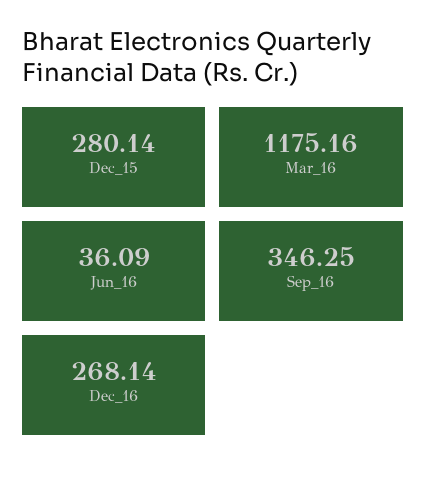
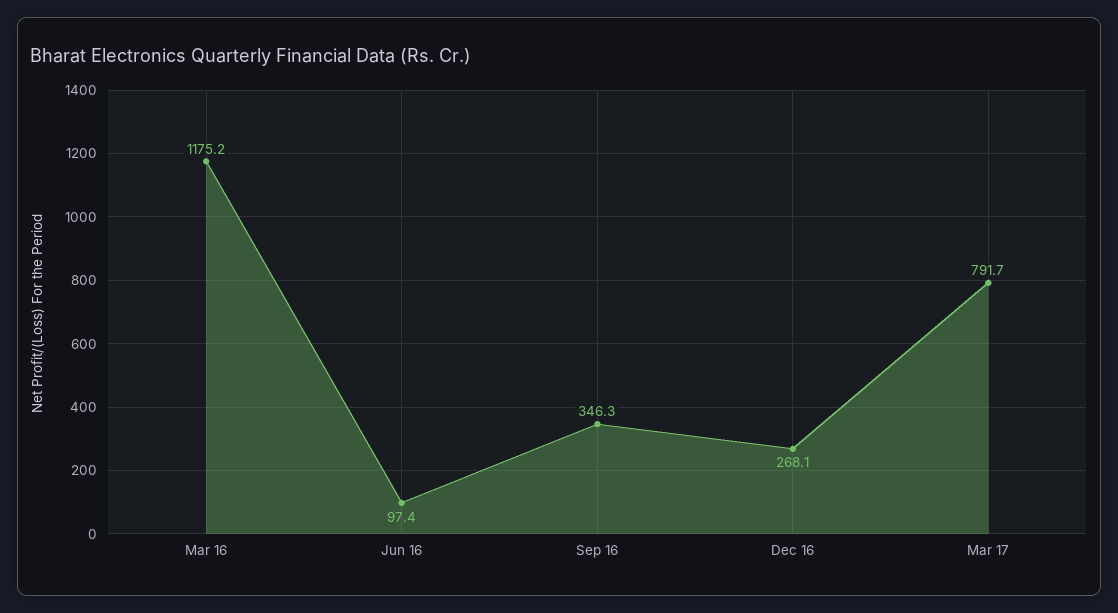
Dec_15: 280.14 -> none
Jun_16: 36.09 -> 97.4
Mar 17: none -> 791.7

